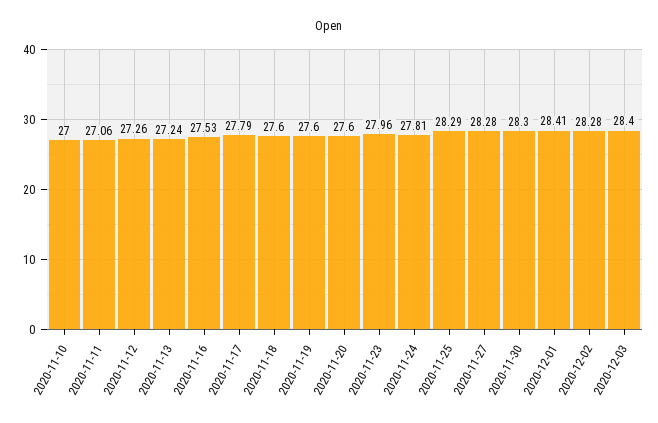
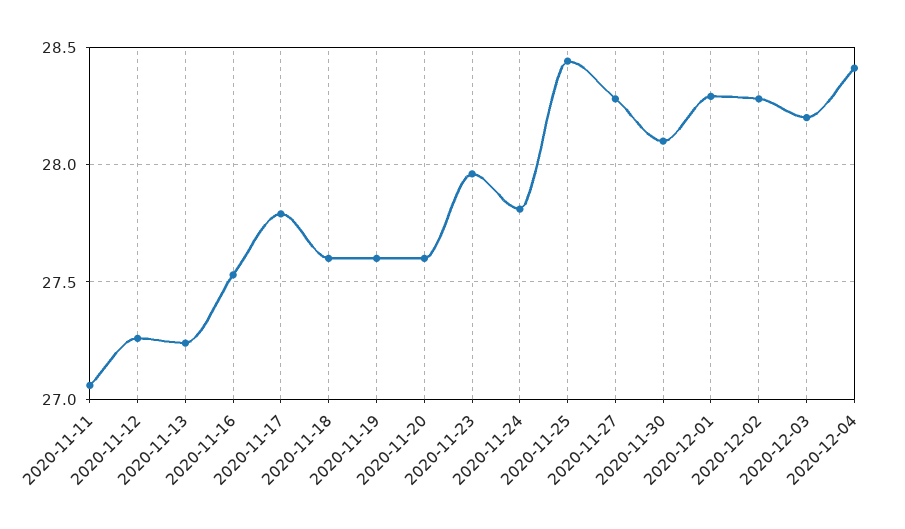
2020-11-10: 27 -> none
2020-11-25: 28.29 -> 28.45
2020-11-30: 28.3 -> 28.1
2020-12-01: 28.41 -> 28.3
2020-12-03: 28.4 -> 28.2
2020-12-04: none -> 28.4

